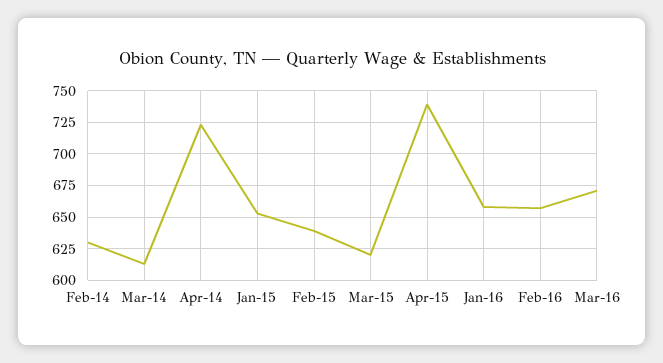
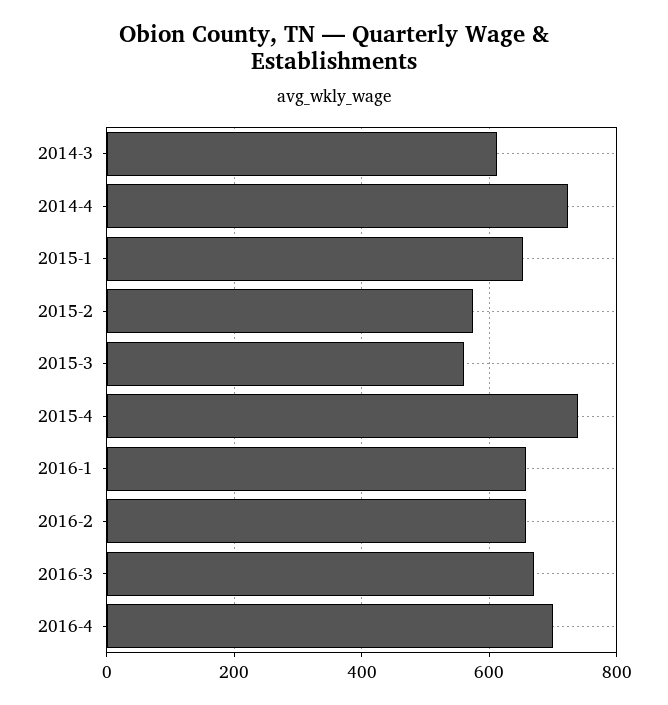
Feb-14: 630 -> none
Feb-15: 640 -> 580
Mar-15: 620 -> 560
2016-4: none -> 700

